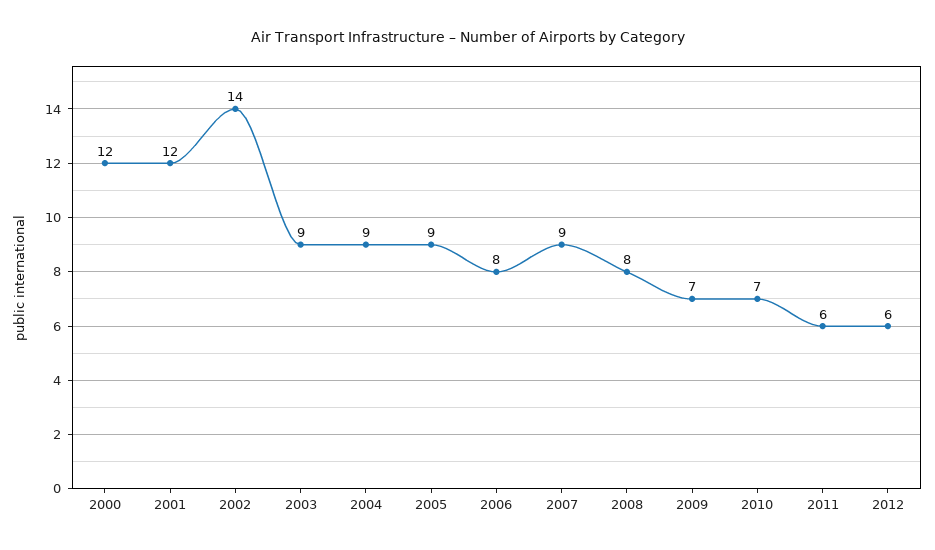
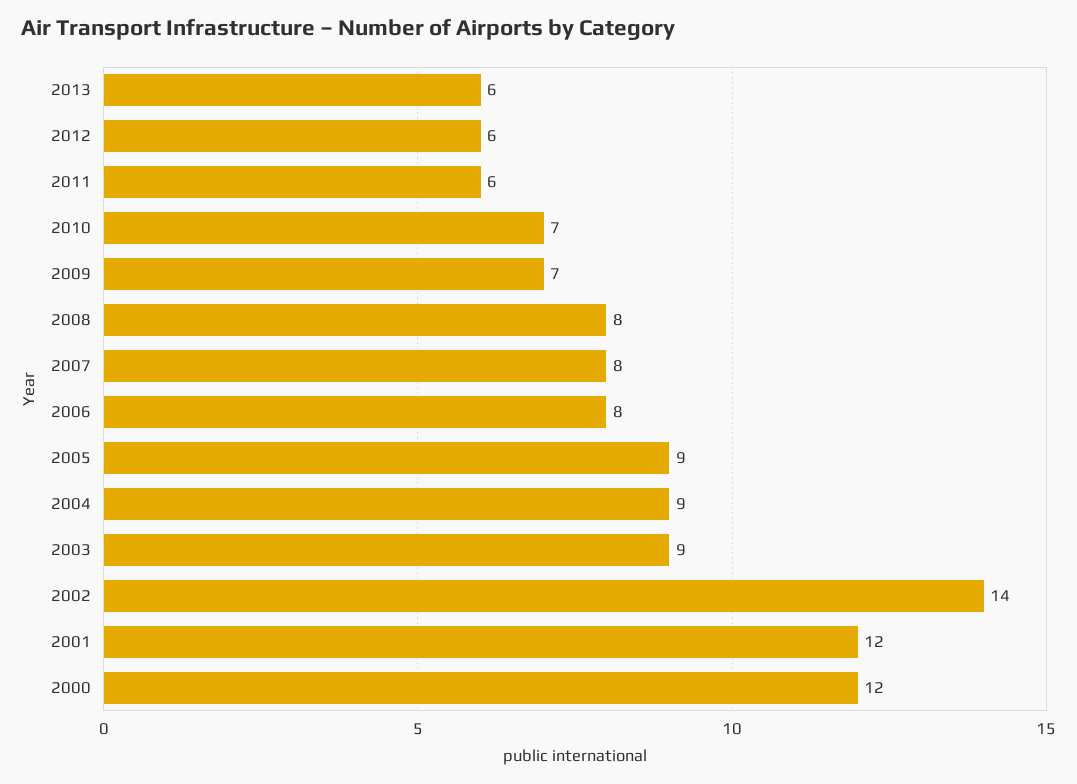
2007: 9 -> 8
2013: none -> 6

